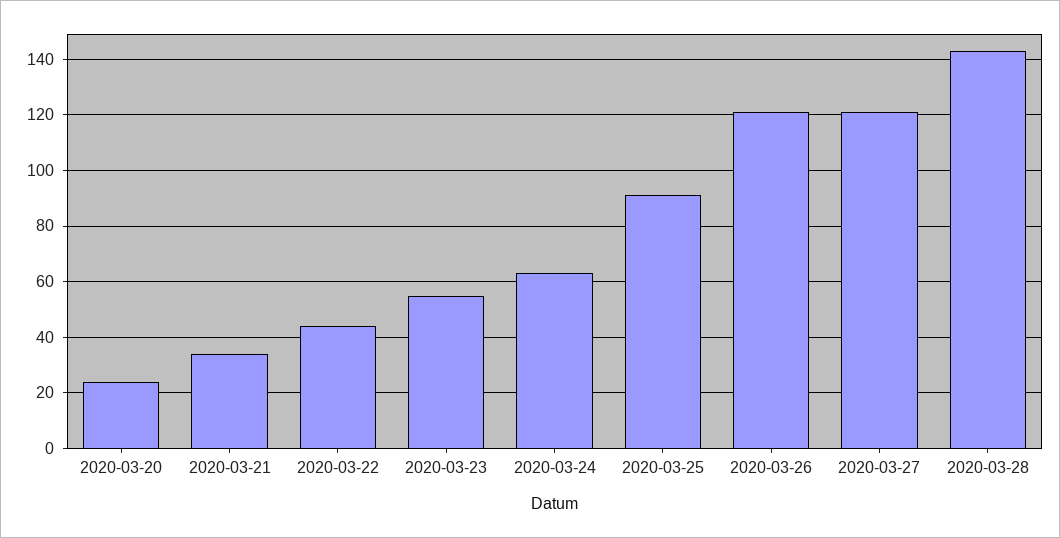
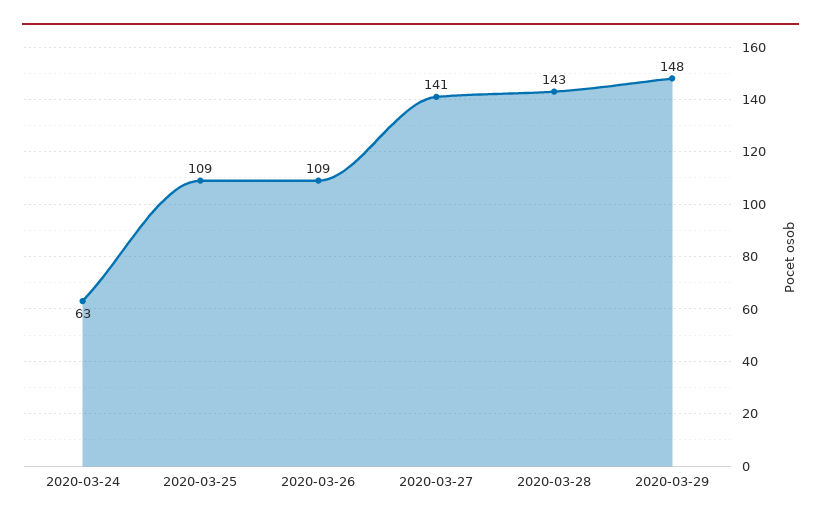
2020-03-20: 25 -> none
2020-03-21: 35 -> none
2020-03-22: 45 -> none
2020-03-23: 55 -> none
2020-03-25: 90 -> 109
2020-03-26: 120 -> 109
2020-03-27: 120 -> 141
2020-03-29: none -> 148

